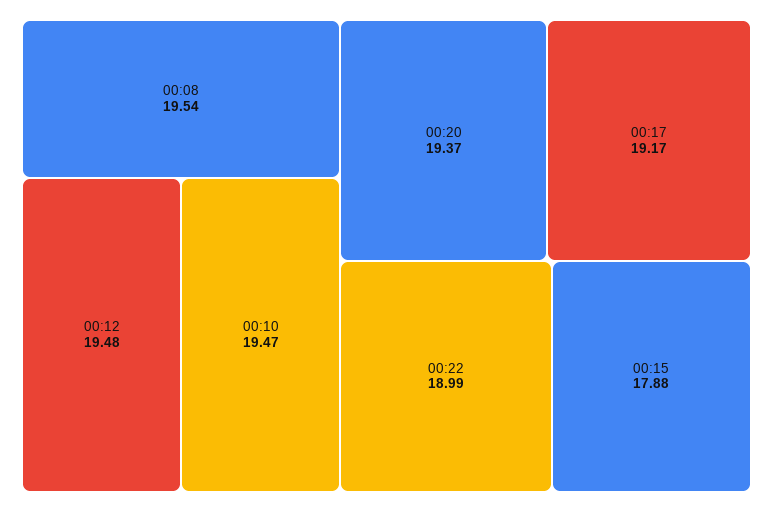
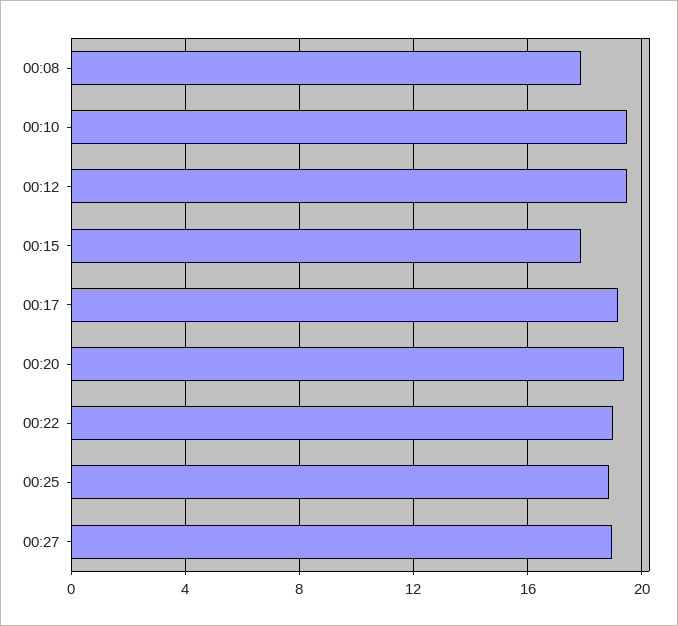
00:08: 19.54 -> 18
00:25: none -> 19
00:27: none -> 19

